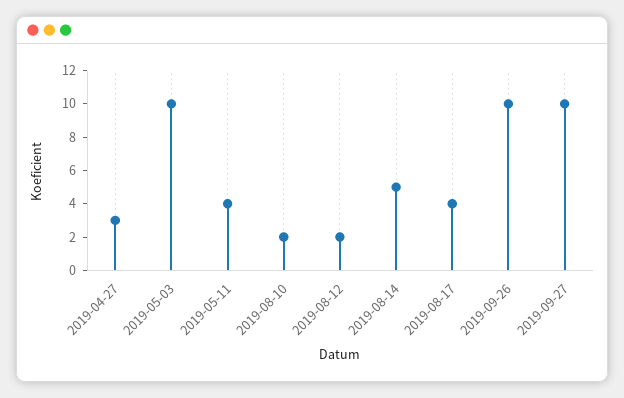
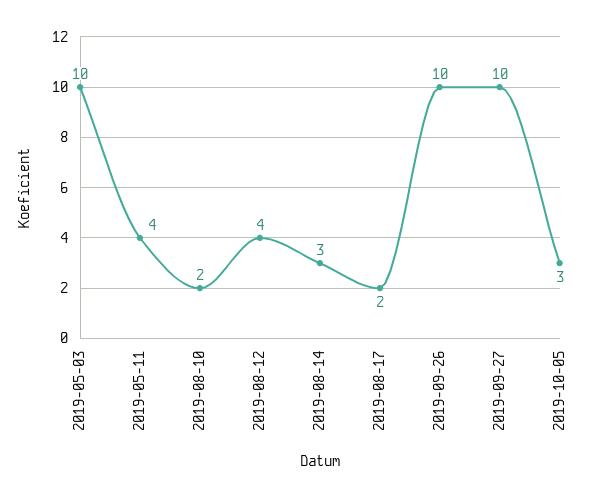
2019-04-27: 3 -> none
2019-08-12: 2 -> 4
2019-08-14: 5 -> 3
2019-08-17: 4 -> 2
2019-10-05: none -> 3

